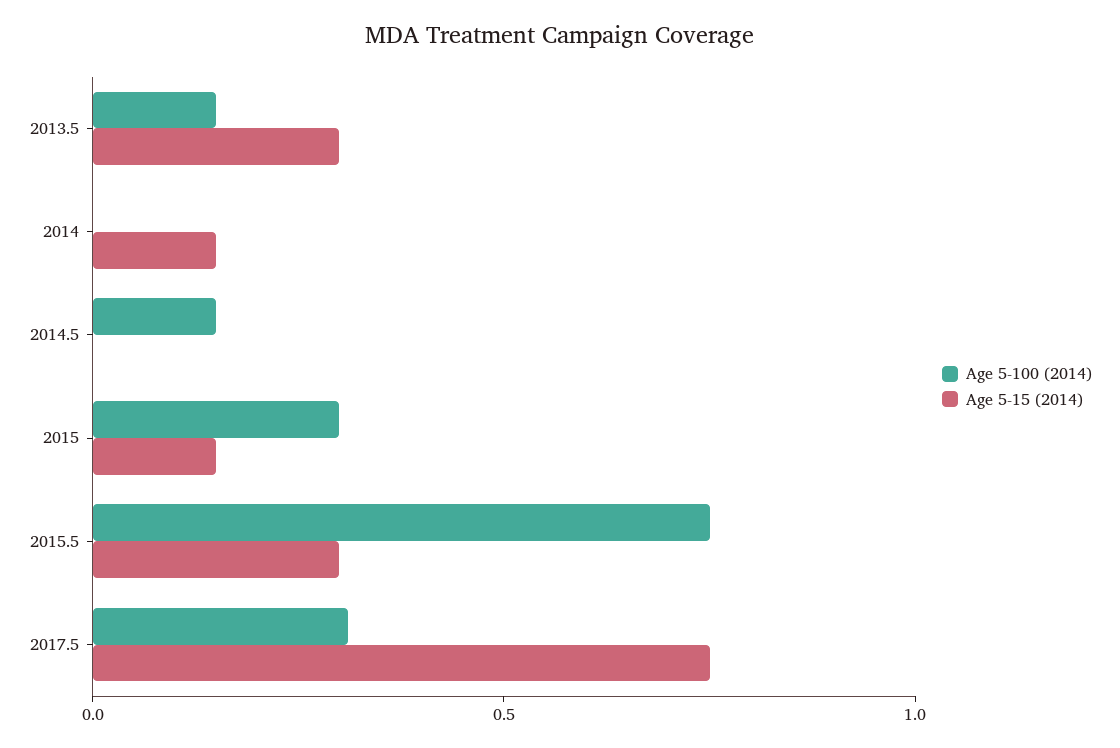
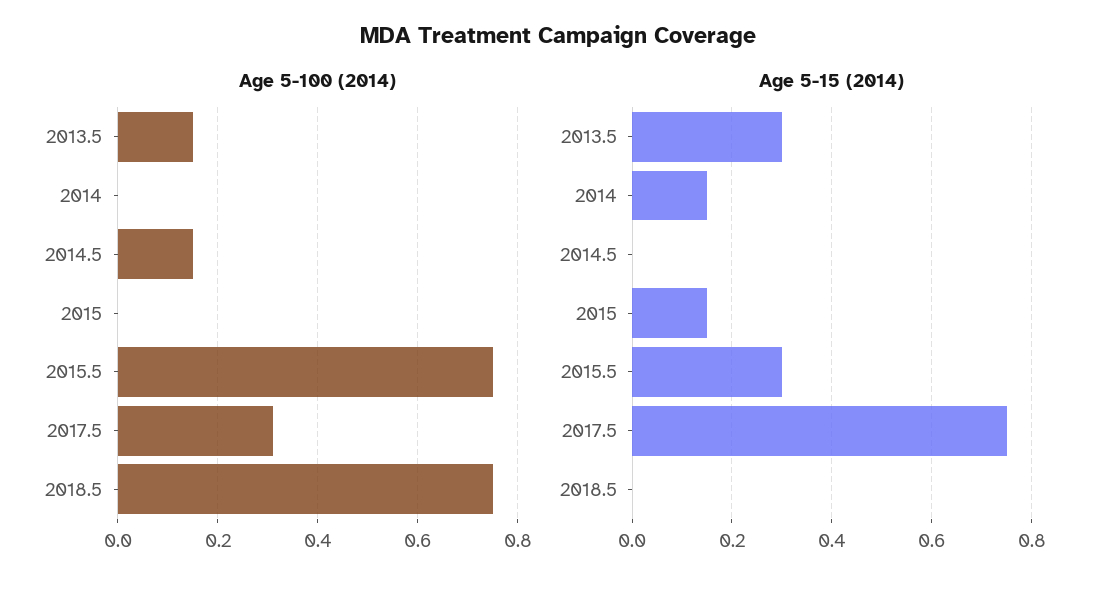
Age 5-100 (2014), 2015: 0.3 -> 0
Age 5-100 (2014), 2018.5: none -> 0.75
Age 5-15 (2014), 2018.5: none -> 0

